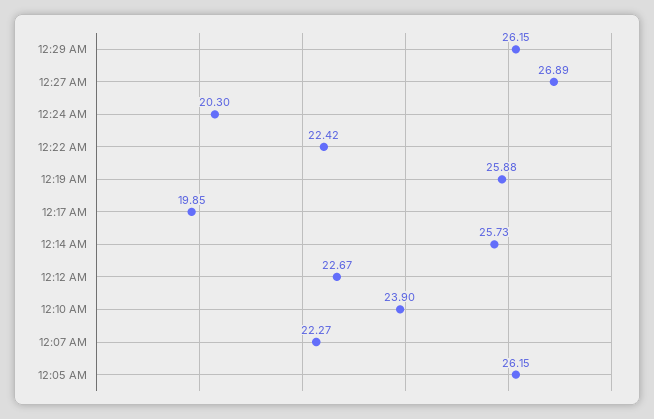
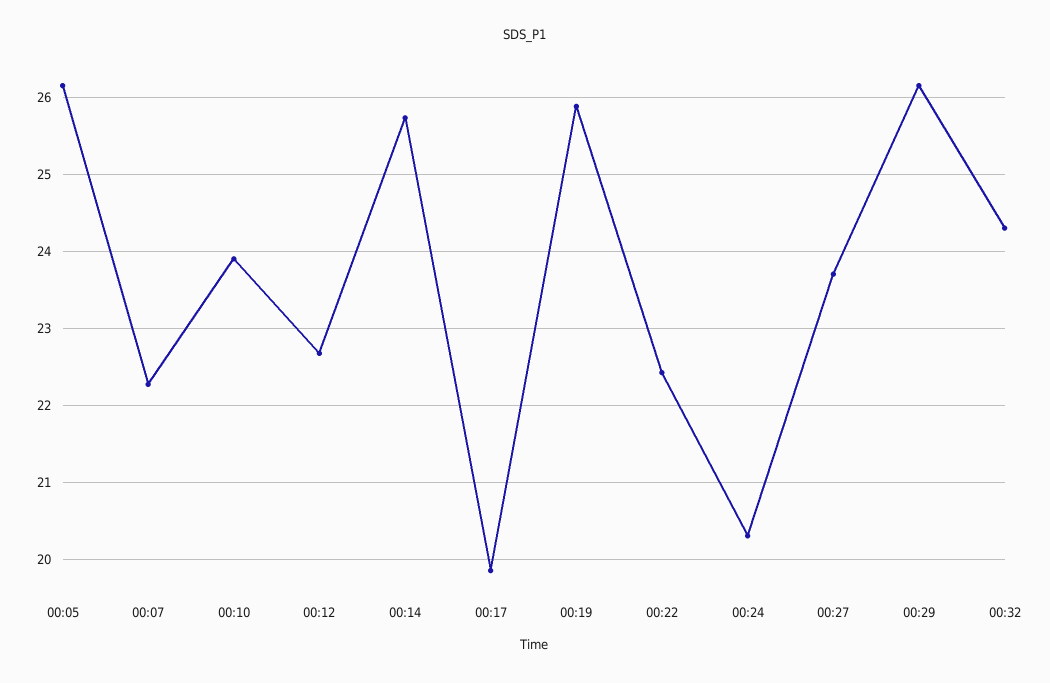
12:27 AM: 26.89 -> 23.7
00:32: none -> 24.3

